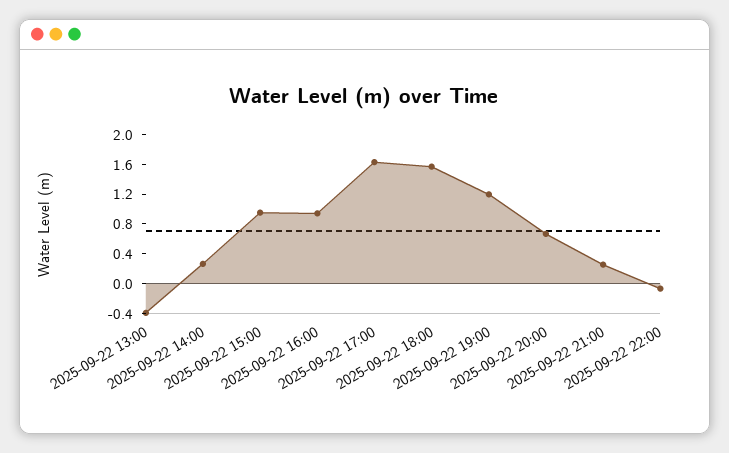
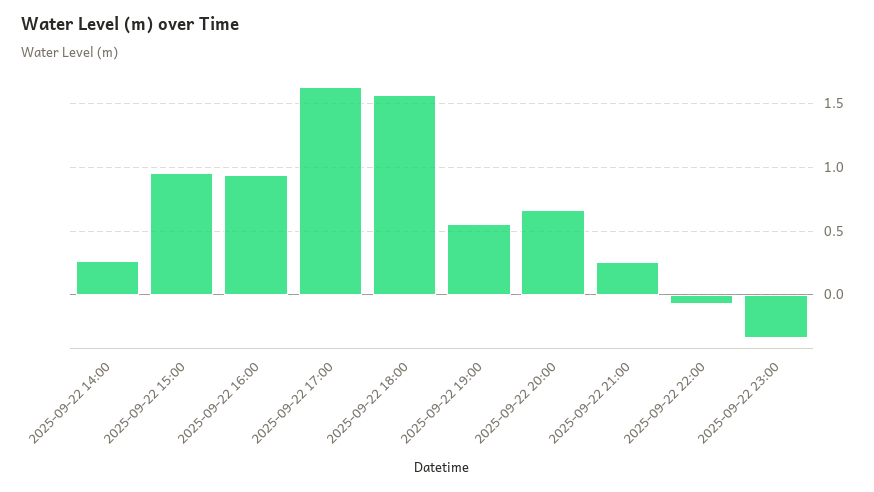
2025-09-22 13:00: -0.4 -> none
2025-09-22 19:00: 1.2 -> 0.55
2025-09-22 23:00: none -> -0.35

